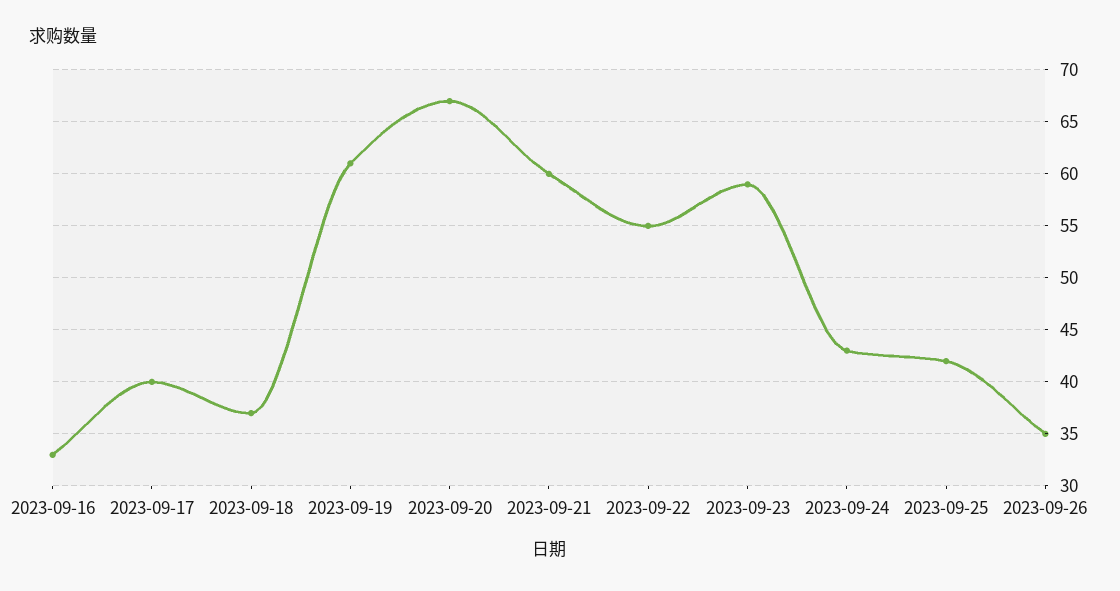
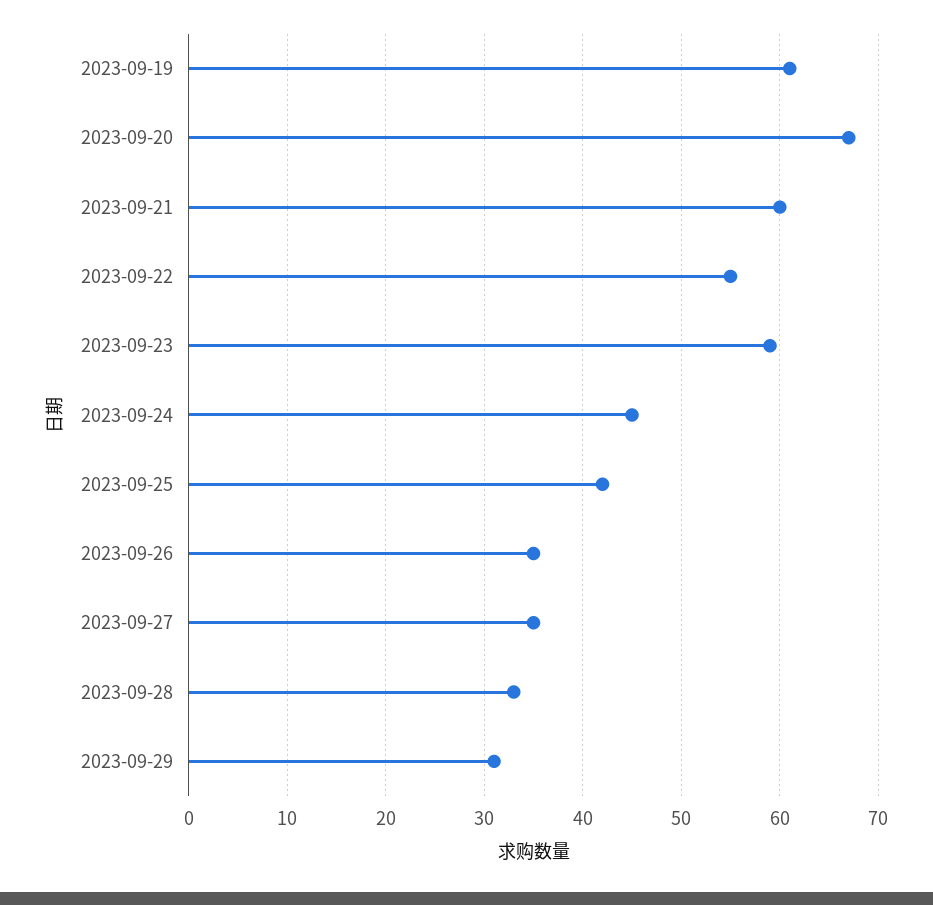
2023-09-16: 33 -> none
2023-09-17: 40 -> none
2023-09-18: 37 -> none
2023-09-24: 43 -> 45
2023-09-27: none -> 35
2023-09-28: none -> 33
2023-09-29: none -> 31

